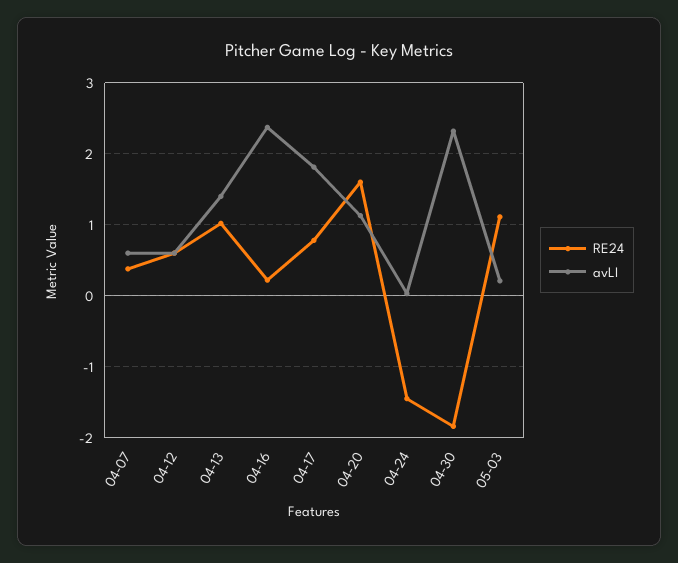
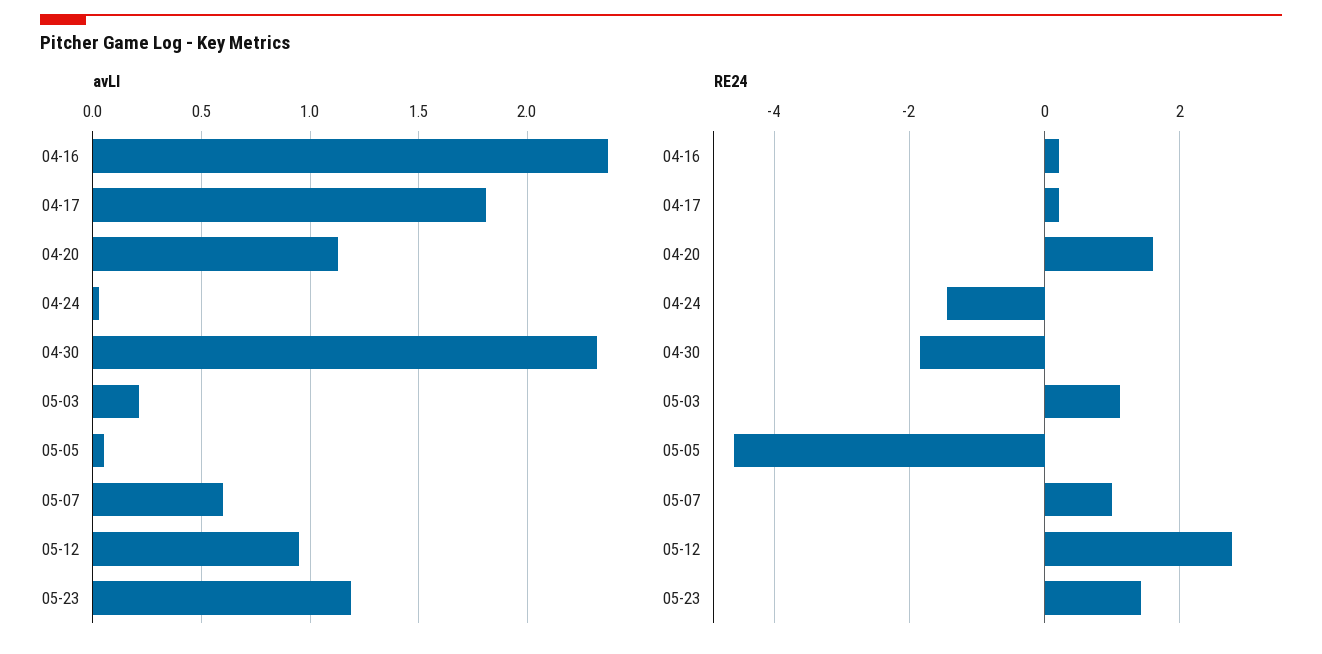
RE24, 04-07: 0.4 -> none
avLI, 04-07: 0.6 -> none
RE24, 04-12: 0.6 -> none
avLI, 04-12: 0.6 -> none
RE24, 04-13: 1 -> none
avLI, 04-13: 1.4 -> none
RE24, 04-17: 0.8 -> 0.2
avLI, 05-05: none -> 0.05
avLI, 05-07: none -> 0.6
avLI, 05-12: none -> 0.95
avLI, 05-23: none -> 1.2
RE24, 05-05: none -> -4.6
RE24, 05-07: none -> 1
RE24, 05-12: none -> 2.8
RE24, 05-23: none -> 1.4

